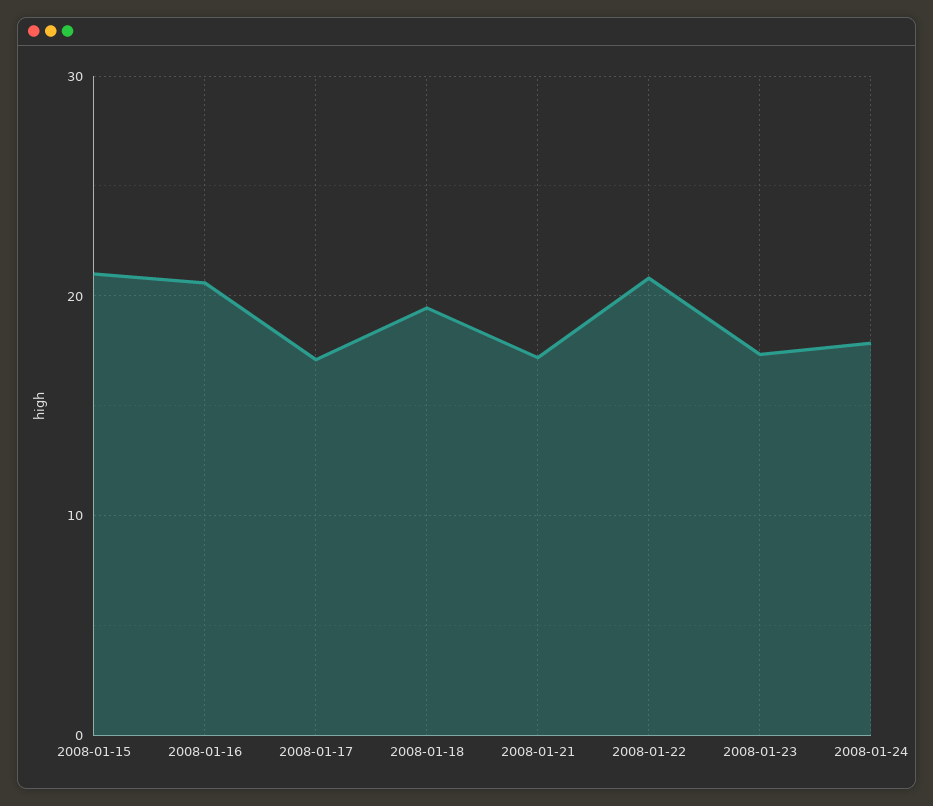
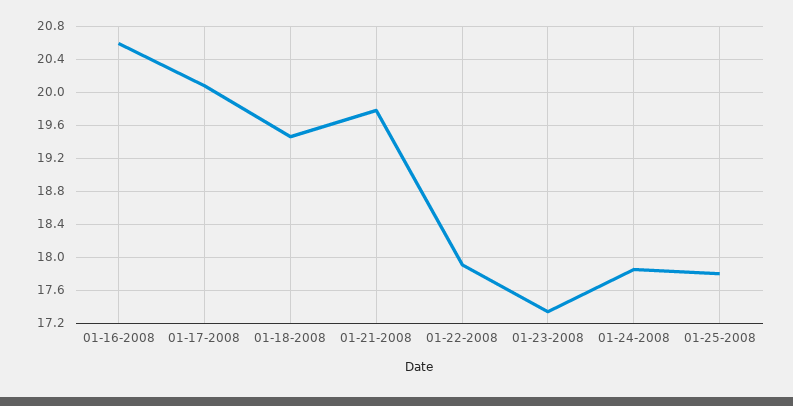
2008-01-15: 21 -> none
2008-01-17: 17 -> 20.1
2008-01-21: 17 -> 19.8
2008-01-22: 21 -> 17.9
01-25-2008: none -> 17.8

